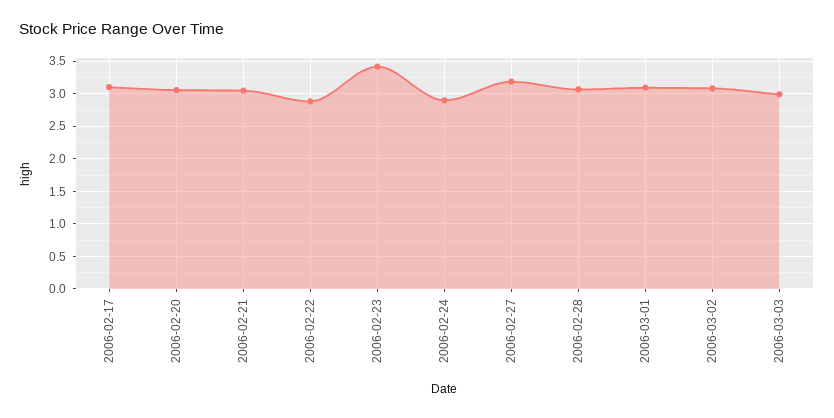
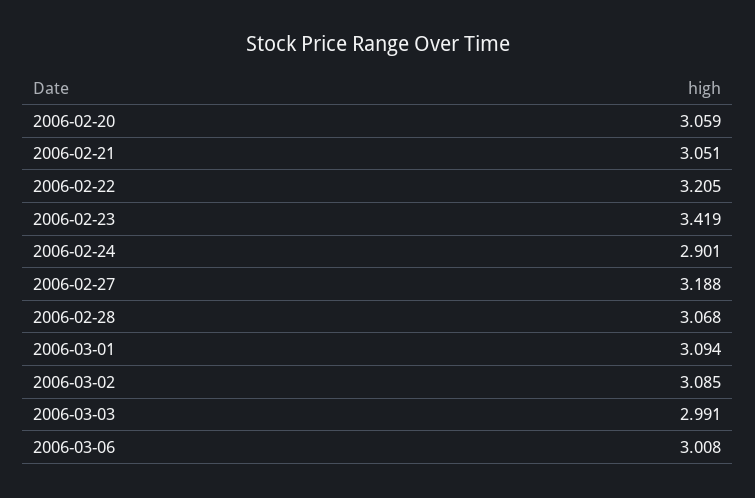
2006-02-17: 3.1 -> none
2006-02-22: 2.9 -> 3.205
2006-03-06: none -> 3.008

